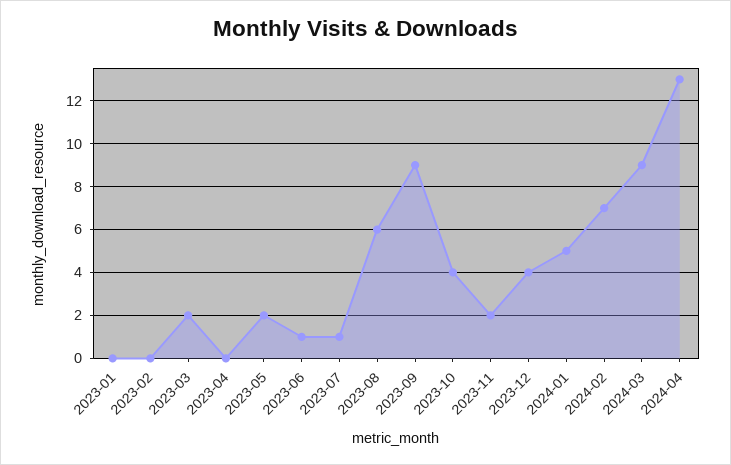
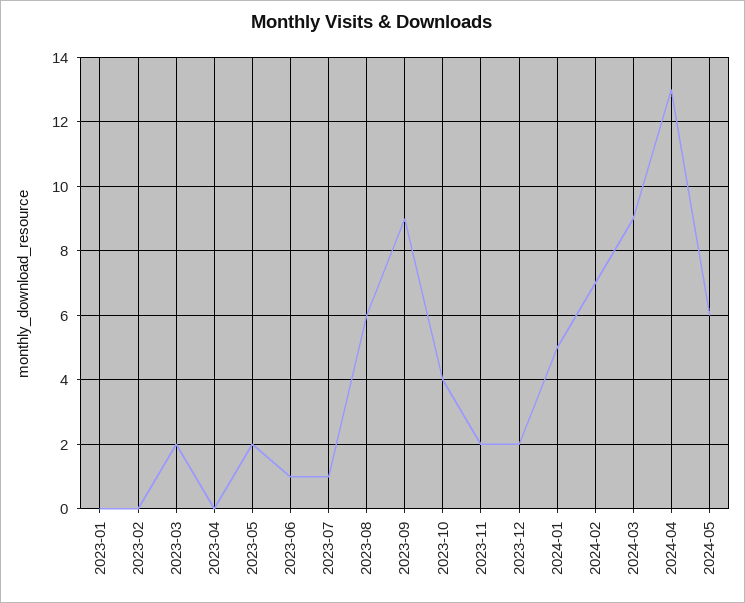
2023-12: 4 -> 2
2024-05: none -> 6

